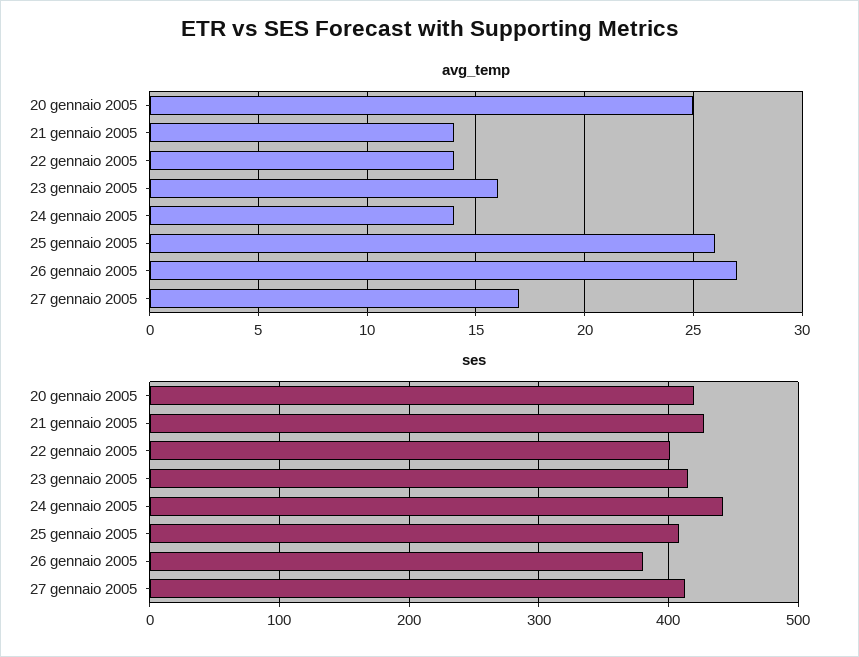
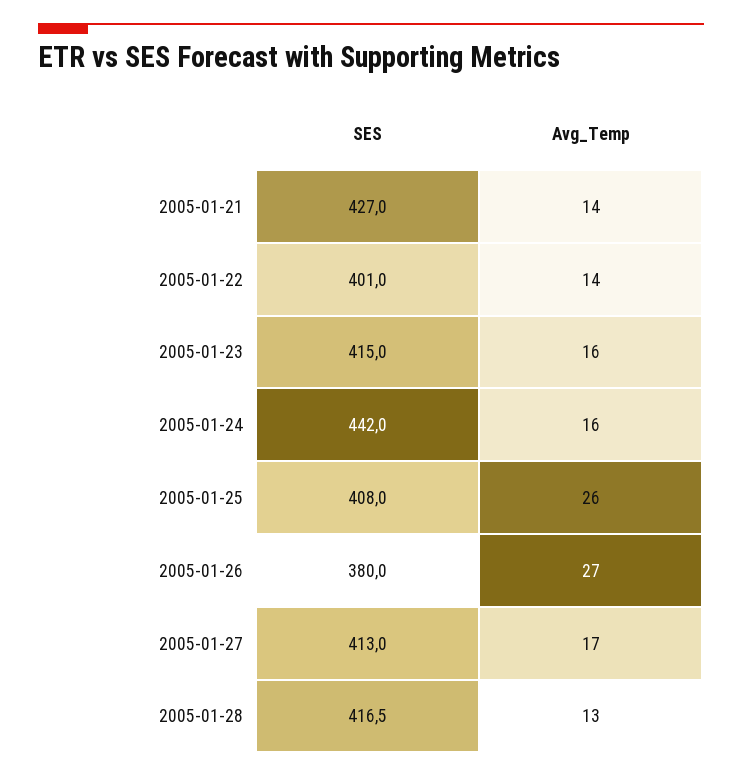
avg_temp, 20 gennaio 2005: 25 -> none
avg_temp, 24 gennaio 2005: 14 -> 16
ses, 20 gennaio 2005: 420 -> none
ses, 2005-01-28: none -> 416.5
avg_temp, 2005-01-28: none -> 13

